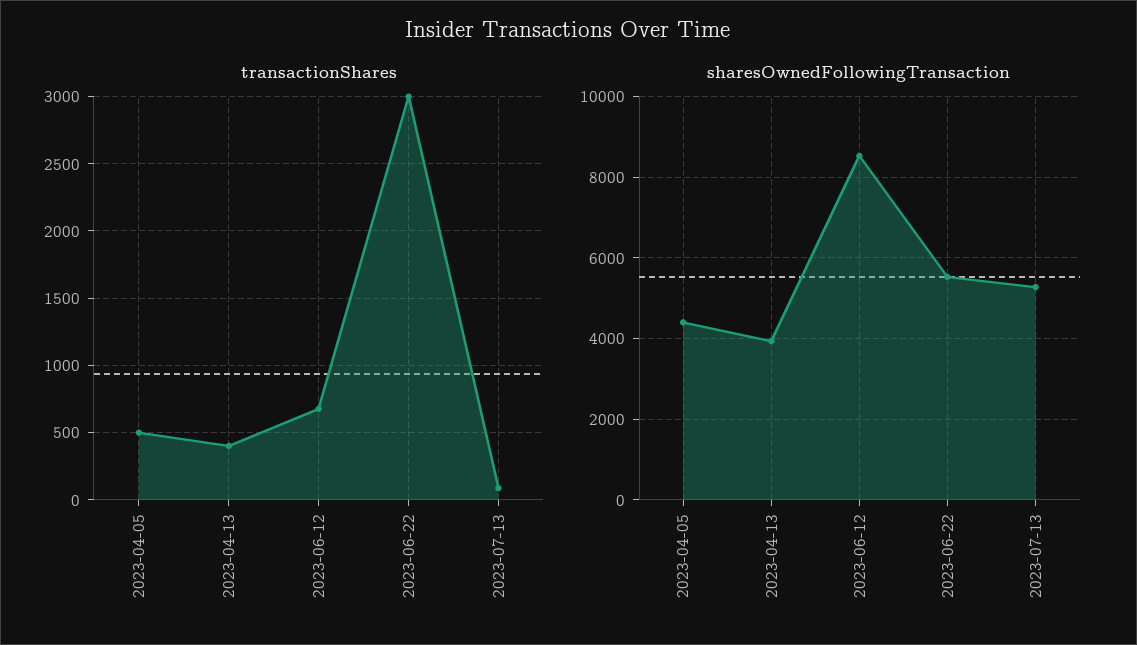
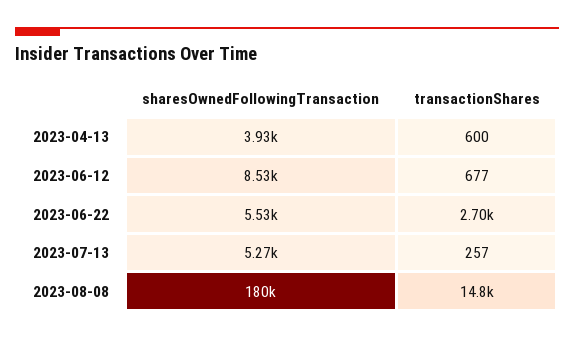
transactionShares, 2023-04-05: 500 -> none
transactionShares, 2023-04-13: 400 -> 600
transactionShares, 2023-06-22: 3000 -> 2700
transactionShares, 2023-07-13: 100 -> 257
sharesOwnedFollowingTransaction, 2023-04-05: 4400 -> none
sharesOwnedFollowingTransaction, 2023-08-08: none -> 180000
transactionShares, 2023-08-08: none -> 14800

